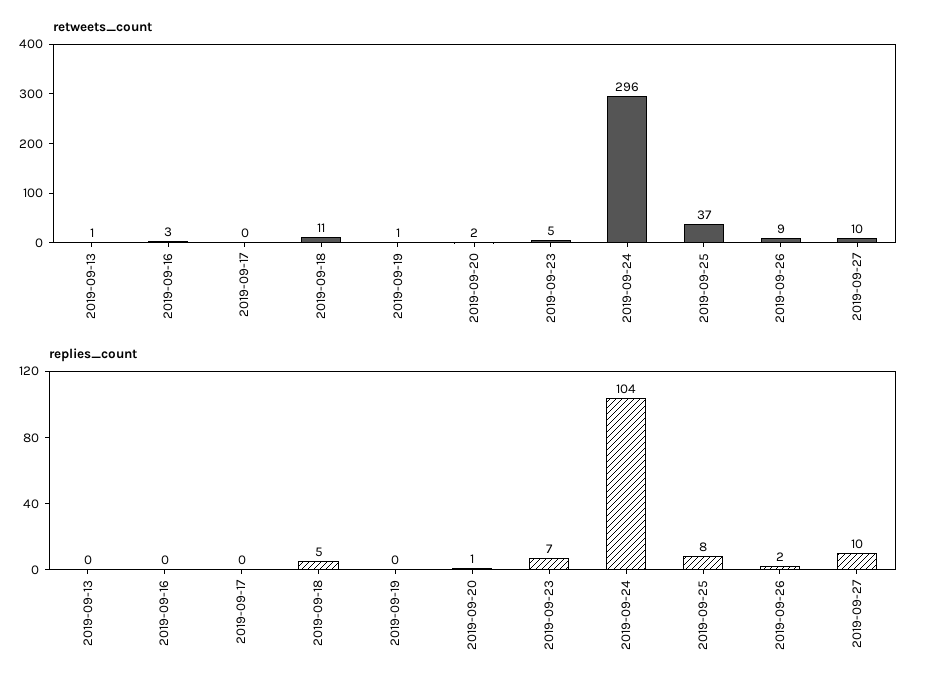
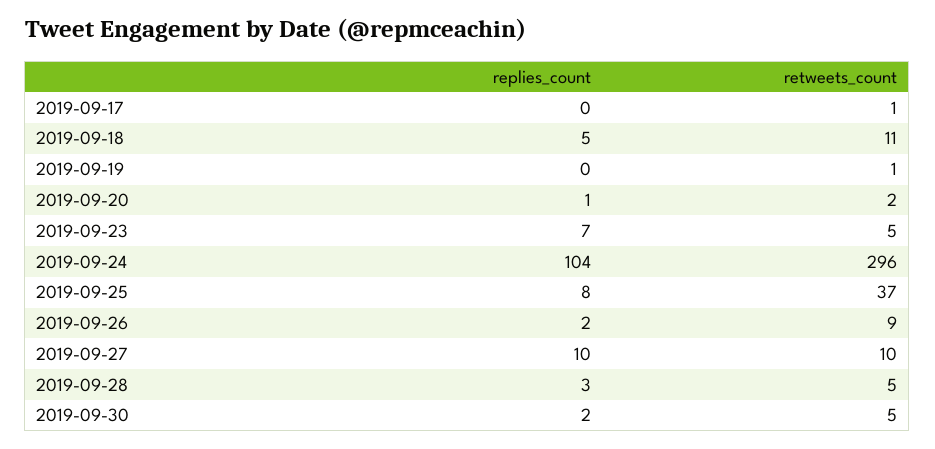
retweets_count, 2019-09-13: 1 -> none
retweets_count, 2019-09-16: 3 -> none
retweets_count, 2019-09-17: 0 -> 1
replies_count, 2019-09-13: 0 -> none
replies_count, 2019-09-16: 0 -> none
replies_count, 2019-09-28: none -> 3
retweets_count, 2019-09-28: none -> 5
replies_count, 2019-09-30: none -> 2
retweets_count, 2019-09-30: none -> 5

